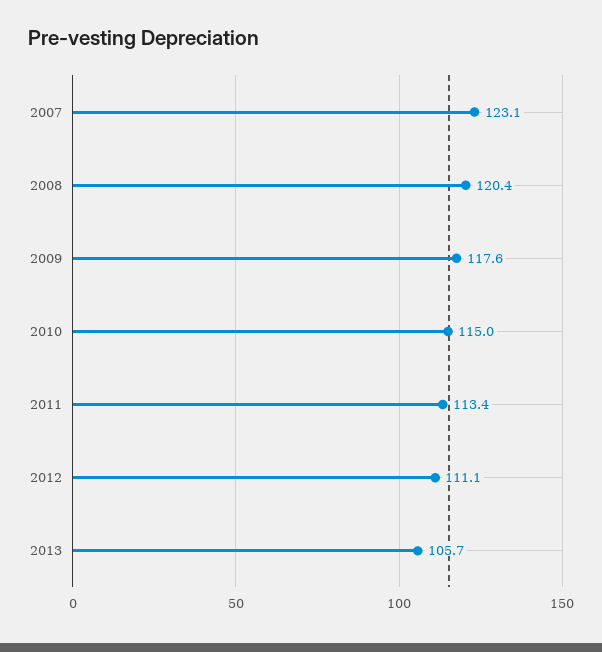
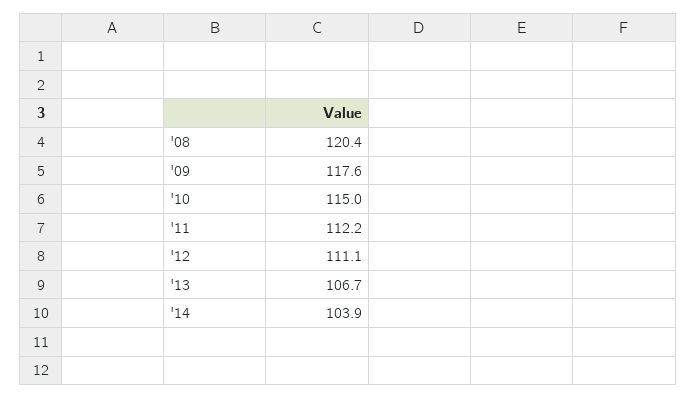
2007: 123.1 -> none
2011: 113.4 -> 112.2
2013: 105.7 -> 106.7
'14: none -> 103.9

